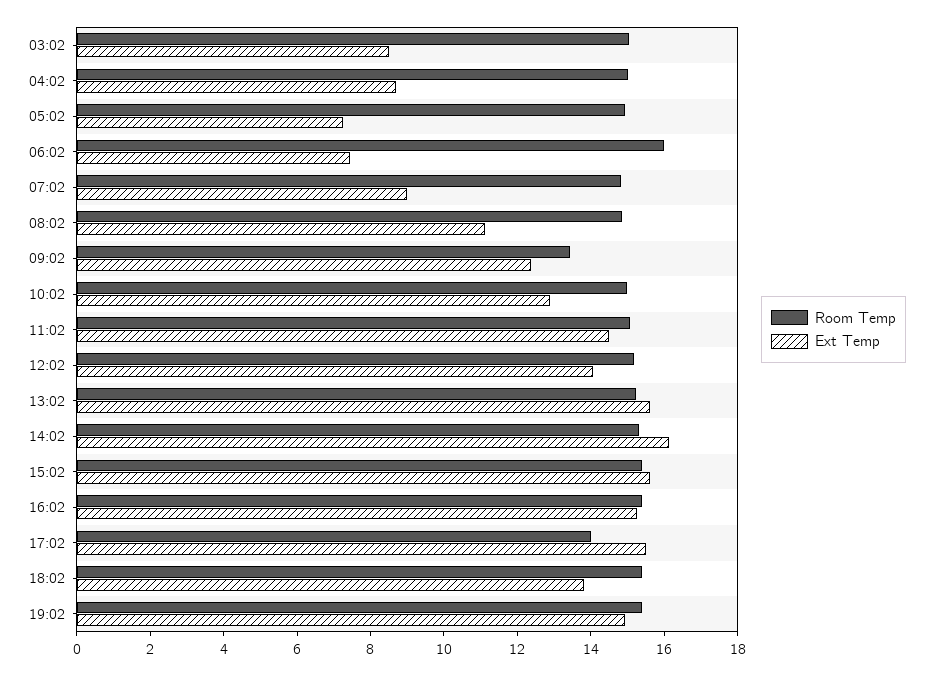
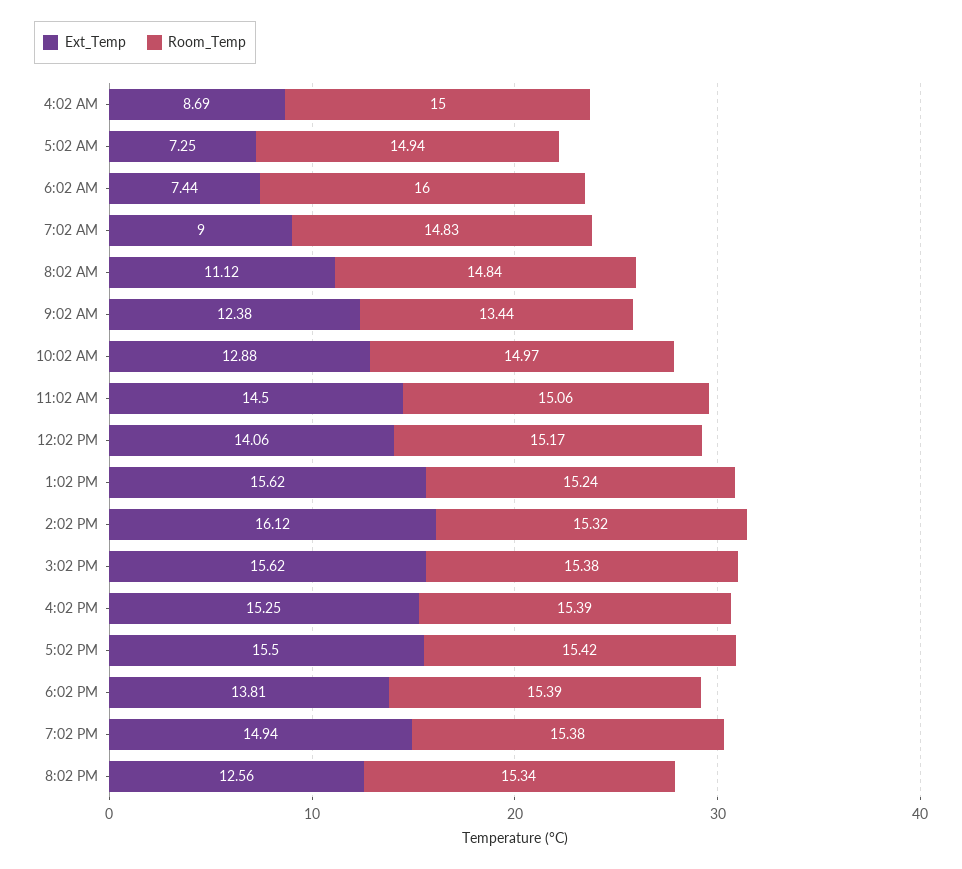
Room Temp, 03:02: 15 -> none
Ext Temp, 03:02: 8.5 -> none
Room Temp, 17:02: 14 -> 15.42
Ext Temp, 8:02 PM: none -> 12.56
Room Temp, 8:02 PM: none -> 15.34

